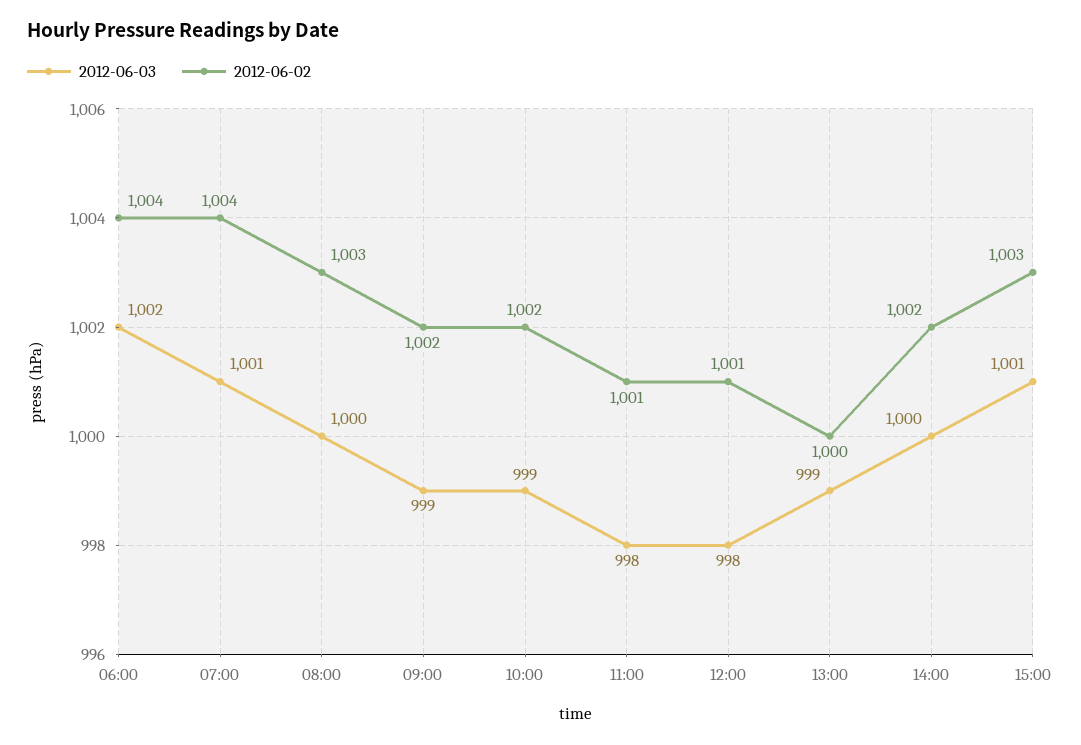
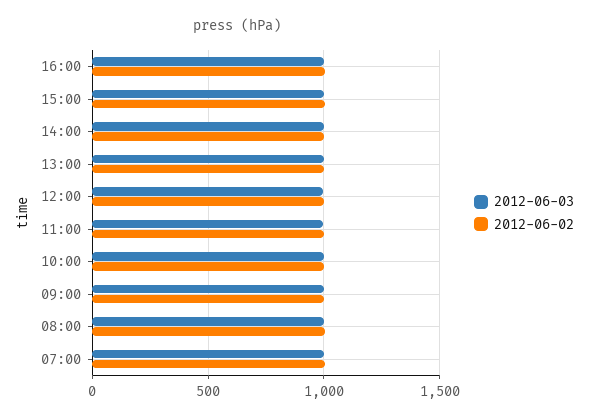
2012-06-03, 06:00: 1002 -> none
2012-06-02, 06:00: 1004 -> none
2012-06-03, 16:00: none -> 1000
2012-06-02, 16:00: none -> 1000

